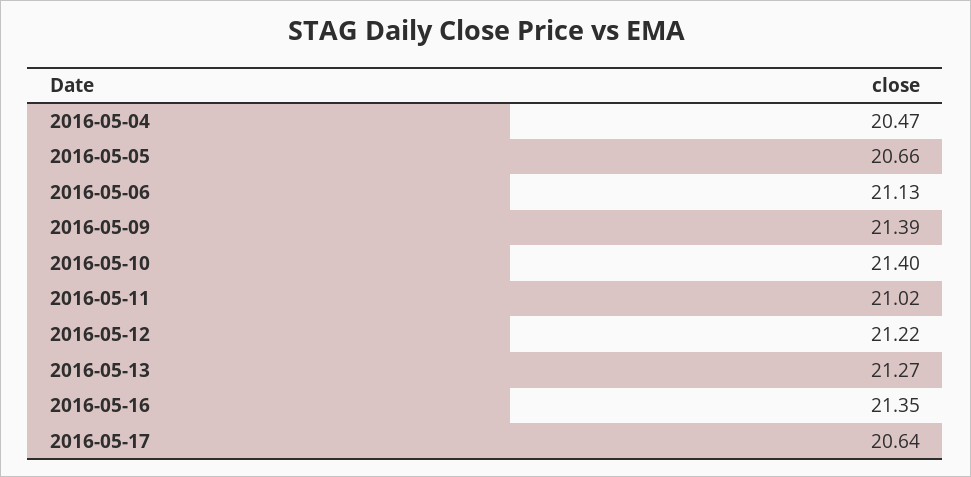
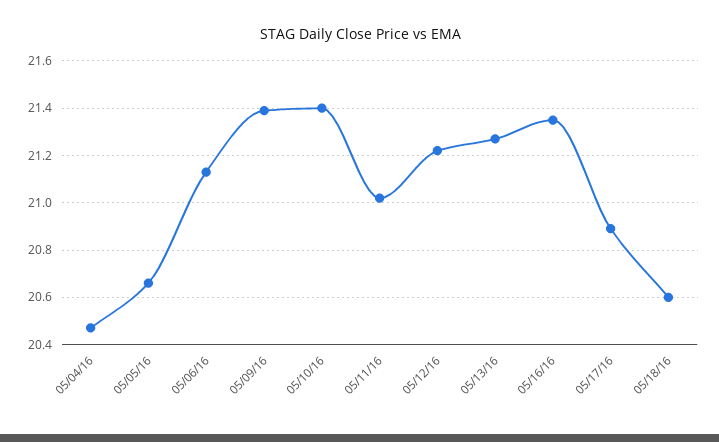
2016-05-17: 20.64 -> 20.9
05/18/16: none -> 20.6

